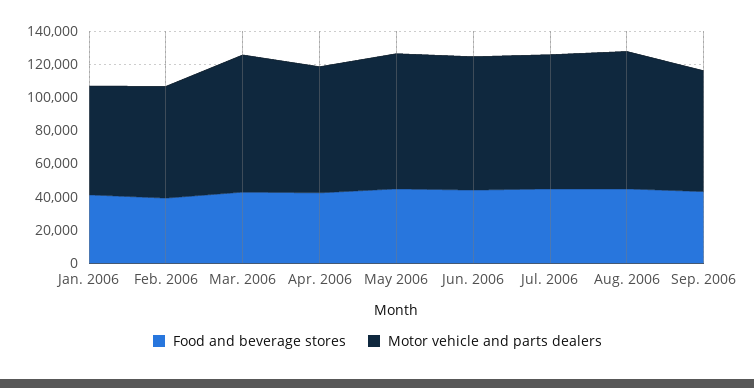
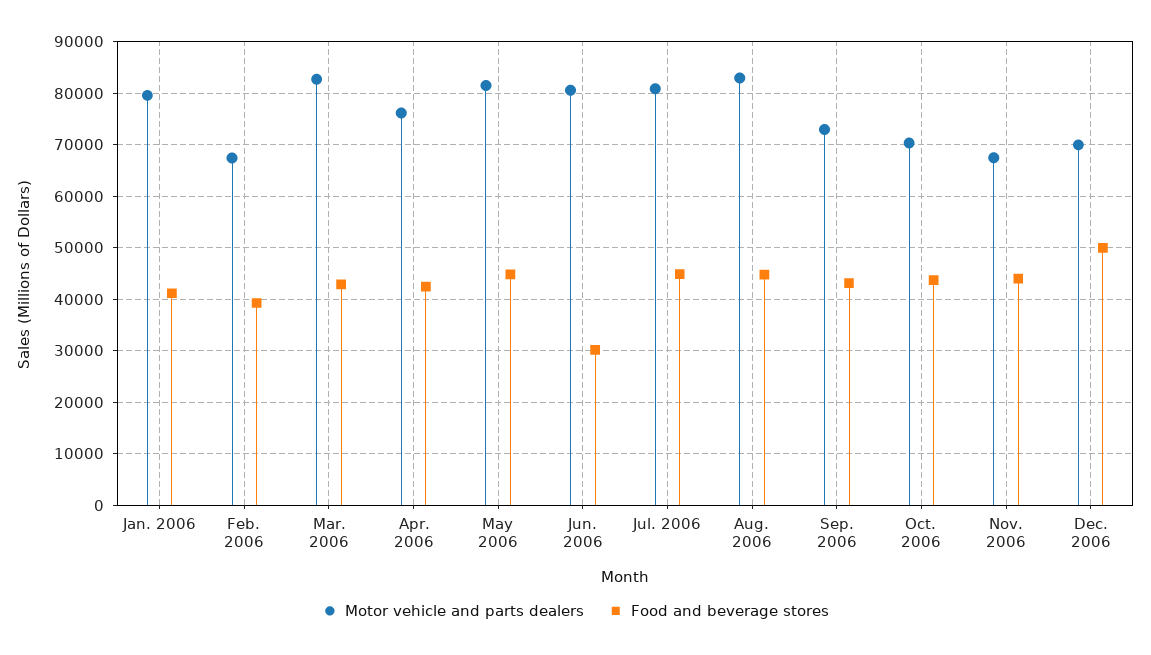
Motor vehicle and parts dealers, Jan. 2006: 65000 -> 80000
Food and beverage stores, Jun. 2006: 45000 -> 30000
Motor vehicle and parts dealers, Oct. 2006: none -> 70000
Food and beverage stores, Oct. 2006: none -> 44000
Motor vehicle and parts dealers, Nov. 2006: none -> 68000
Food and beverage stores, Nov. 2006: none -> 44000
Motor vehicle and parts dealers, Dec. 2006: none -> 70000
Food and beverage stores, Dec. 2006: none -> 50000

